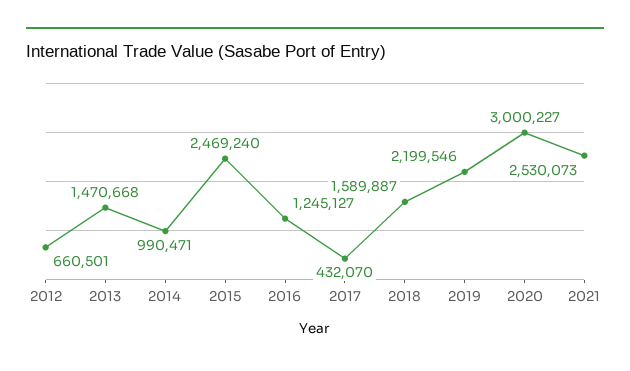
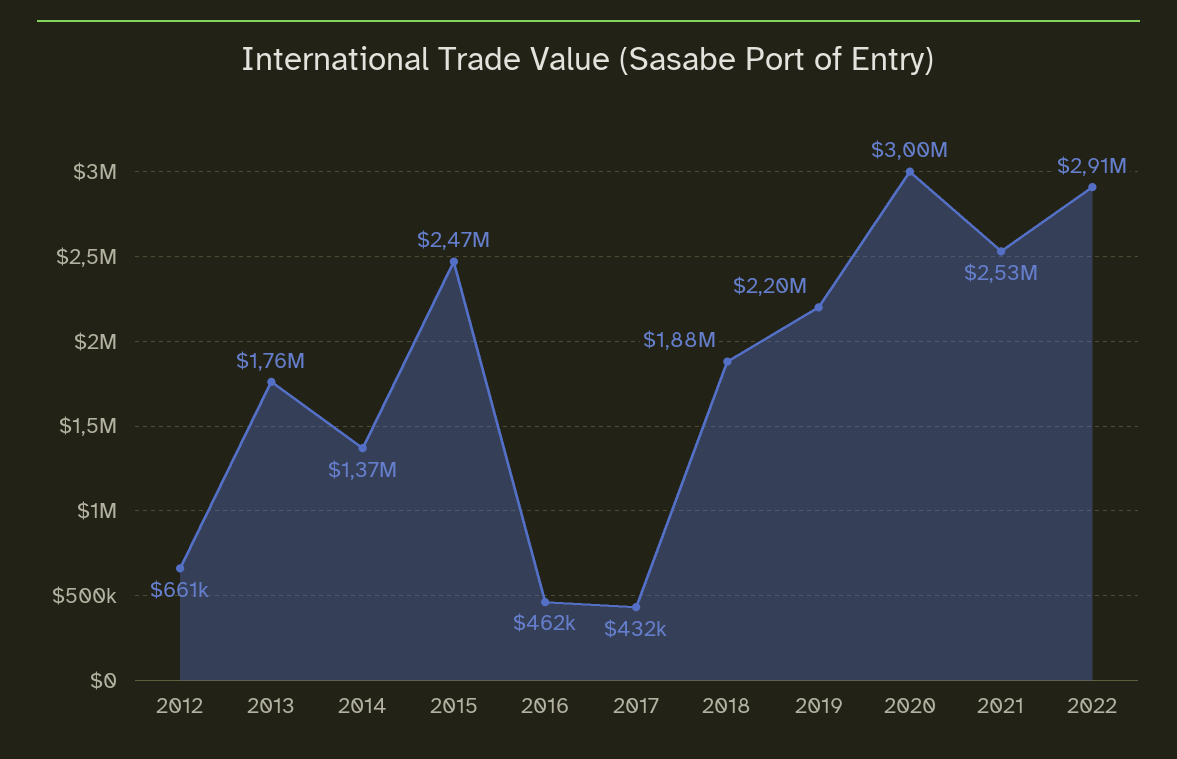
2013: 1470668 -> 1760000
2014: 990471 -> 1370000
2016: 1245127 -> 462000
2018: 1589887 -> 1880000
2022: none -> 2910000

